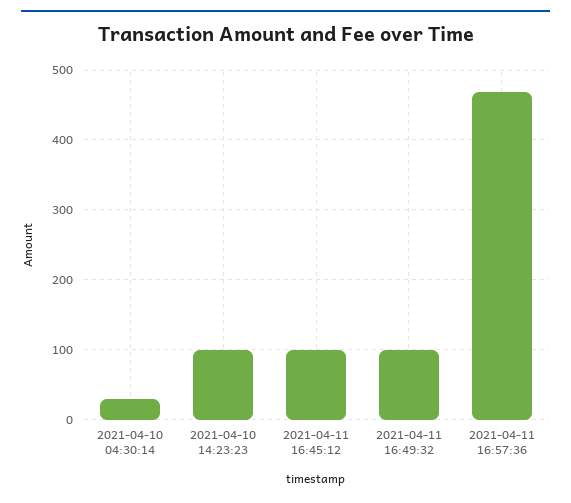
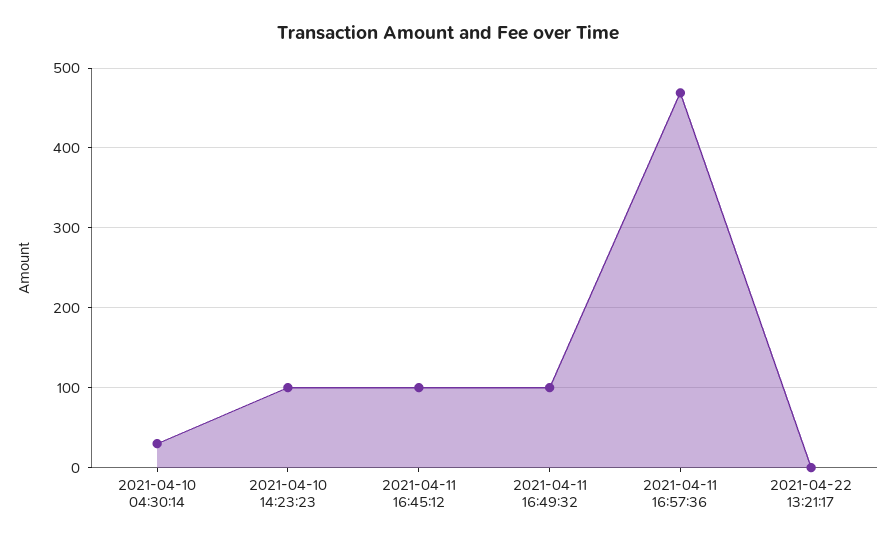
2021-04-22 13:21:17: none -> 0

